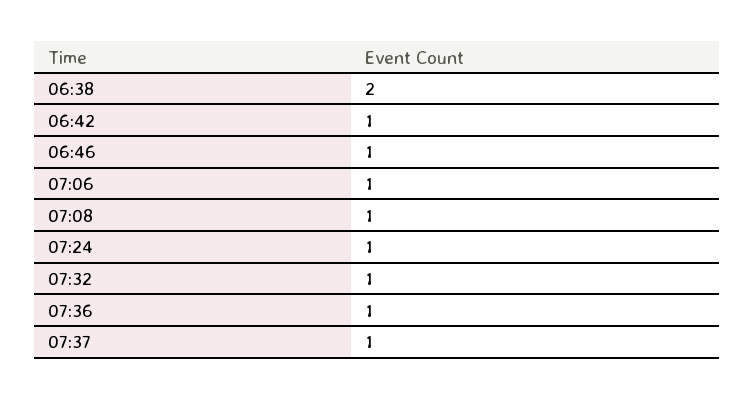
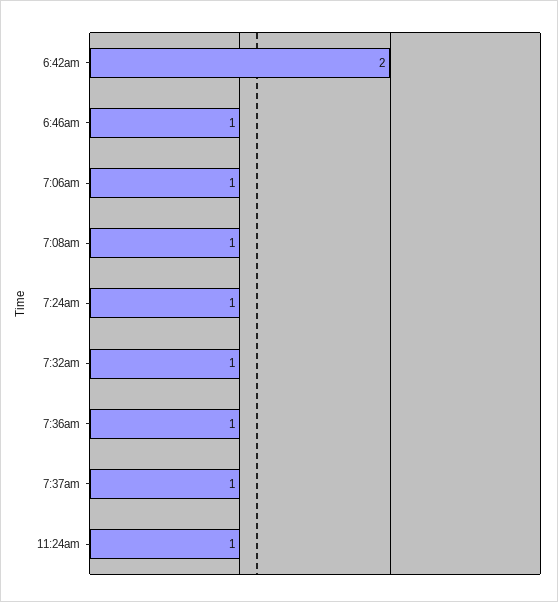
06:38: 2 -> none
06:42: 1 -> 2
11:24am: none -> 1

